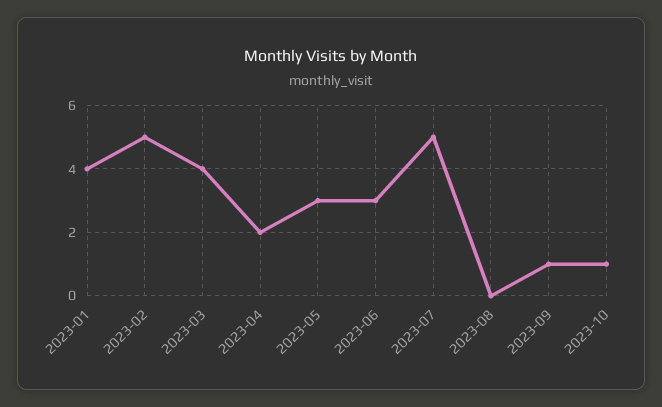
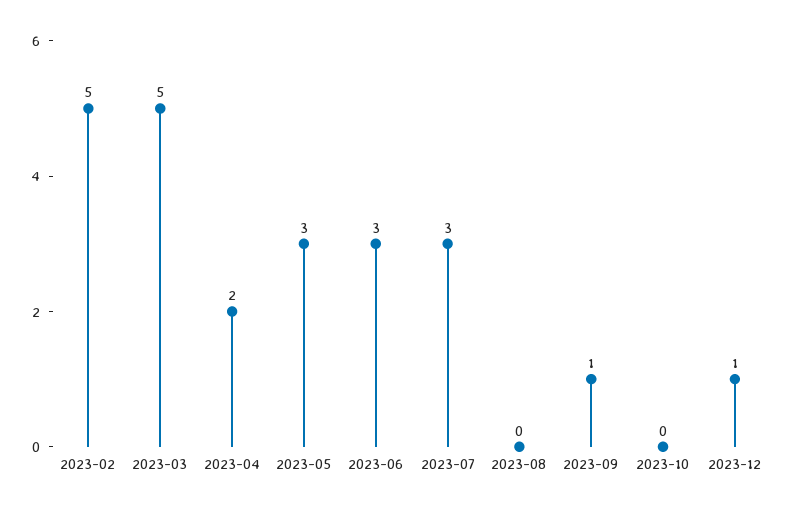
2023-01: 4 -> none
2023-03: 4 -> 5
2023-07: 5 -> 3
2023-10: 1 -> 0
2023-12: none -> 1

